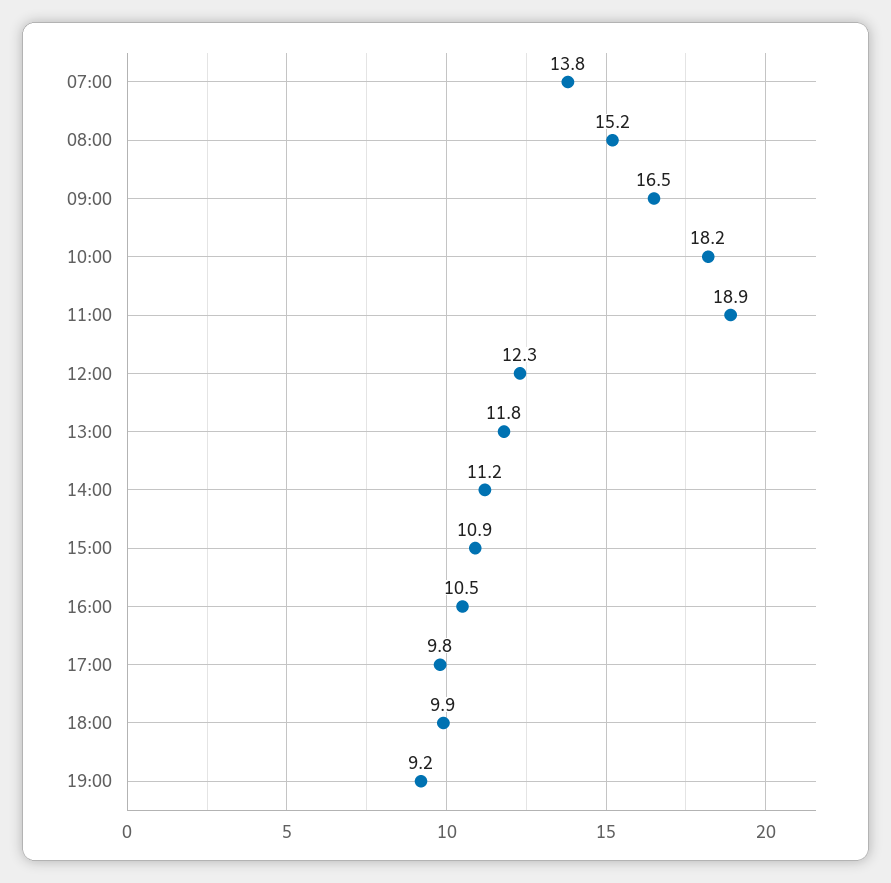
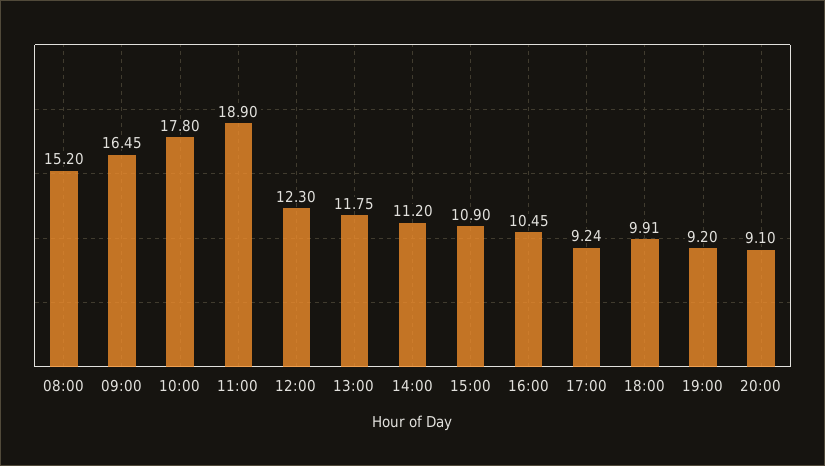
07:00: 13.8 -> none
10:00: 18.2 -> 17.8
17:00: 9.8 -> 9.24
20:00: none -> 9.1

